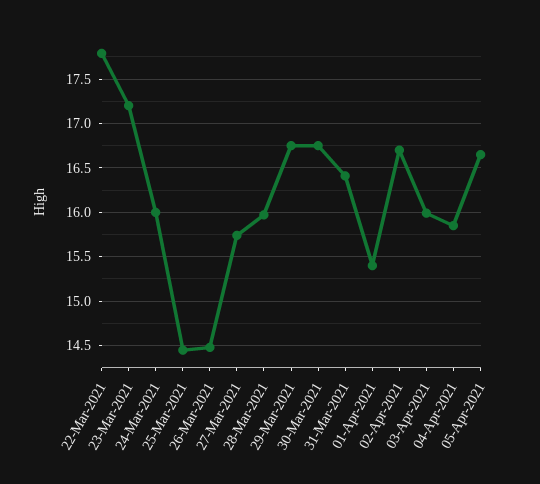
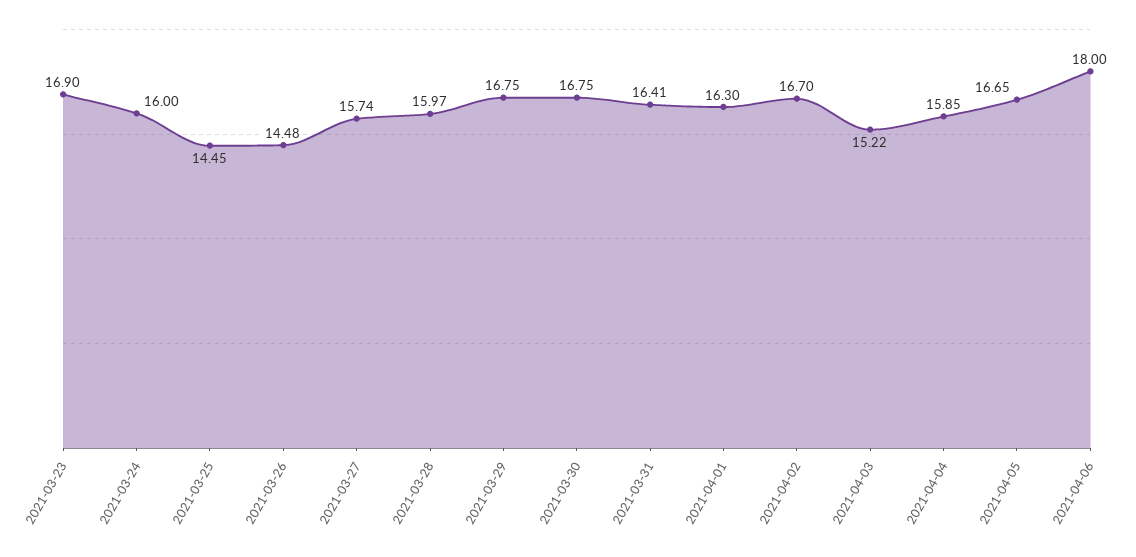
22-Mar-2021: 17.8 -> none
23-Mar-2021: 17.2 -> 16.9
01-Apr-2021: 15.4 -> 16.3
03-Apr-2021: 16 -> 15.22
2021-04-06: none -> 18

